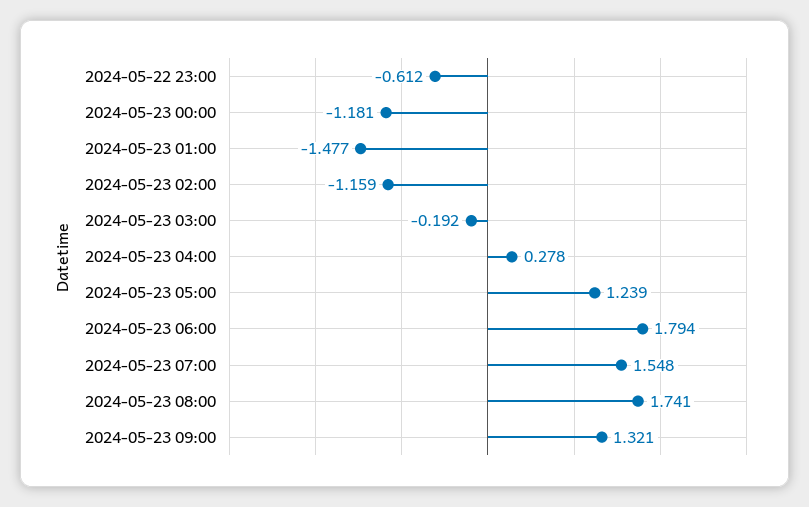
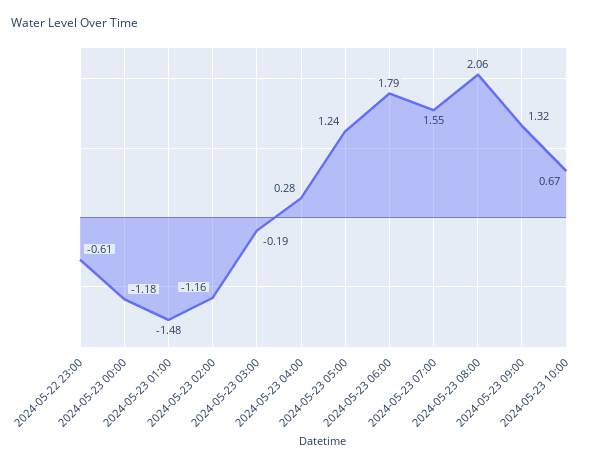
2024-05-23 08:00: 1.741 -> 2.06
2024-05-23 10:00: none -> 0.67

